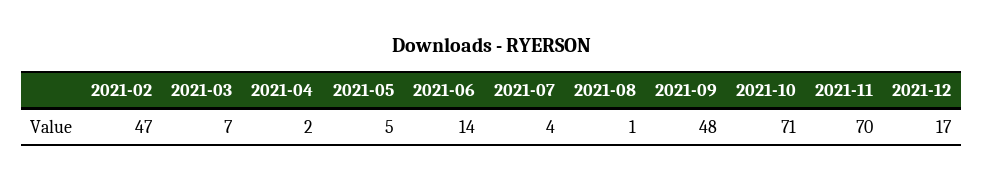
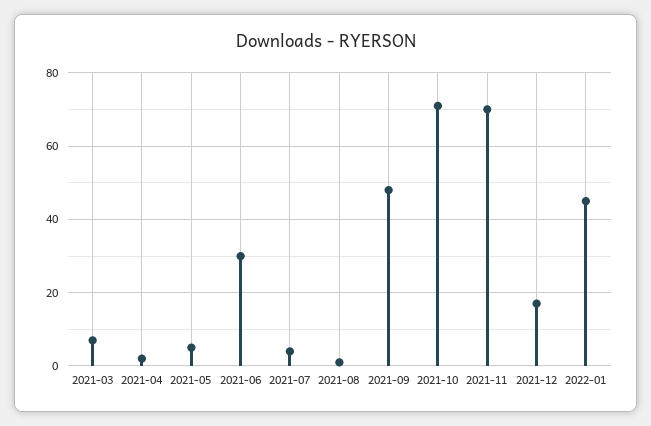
2021-02: 47 -> none
2021-06: 14 -> 30
2022-01: none -> 45

